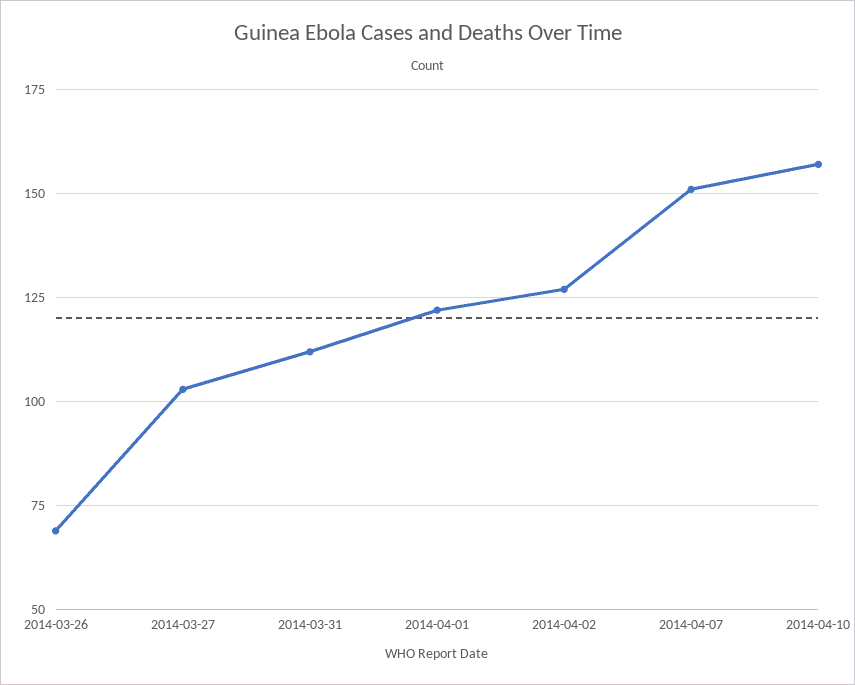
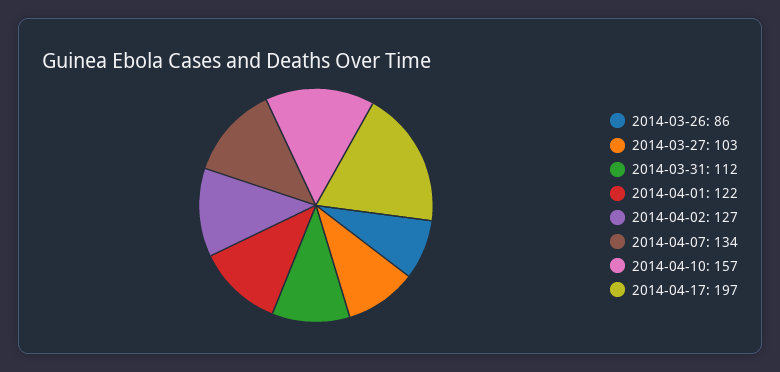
2014-03-26: 70 -> 86
2014-04-07: 150 -> 134
2014-04-17: none -> 197

